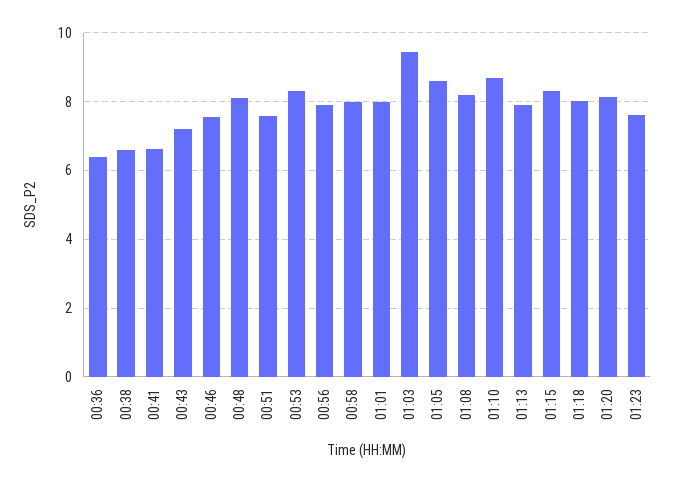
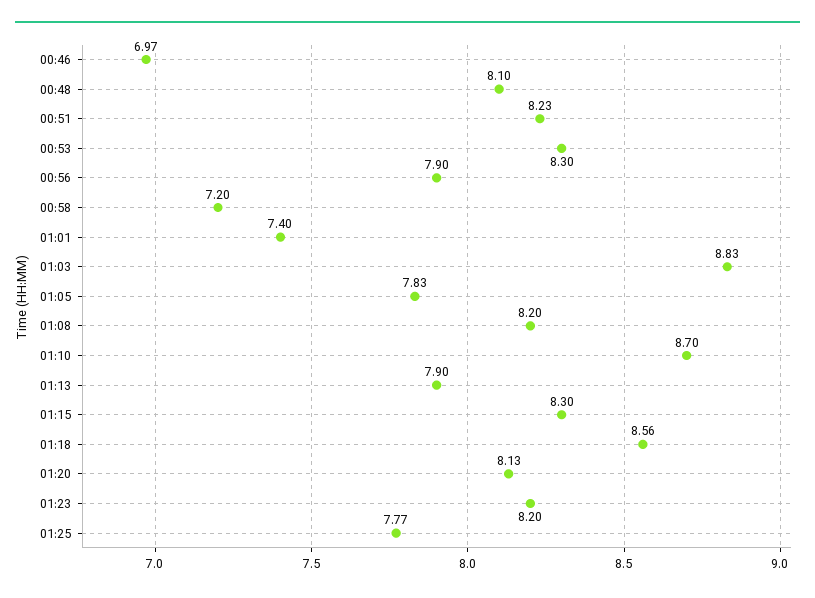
00:36: 6.4 -> none
00:38: 6.6 -> none
00:41: 6.6 -> none
00:43: 7.2 -> none
00:46: 7.6 -> 6.97
00:51: 7.6 -> 8.23
00:58: 8 -> 7.2
01:01: 8 -> 7.4
01:03: 9.4 -> 8.83
01:05: 8.6 -> 7.83
01:18: 8 -> 8.56
01:23: 7.6 -> 8.2
01:25: none -> 7.77

